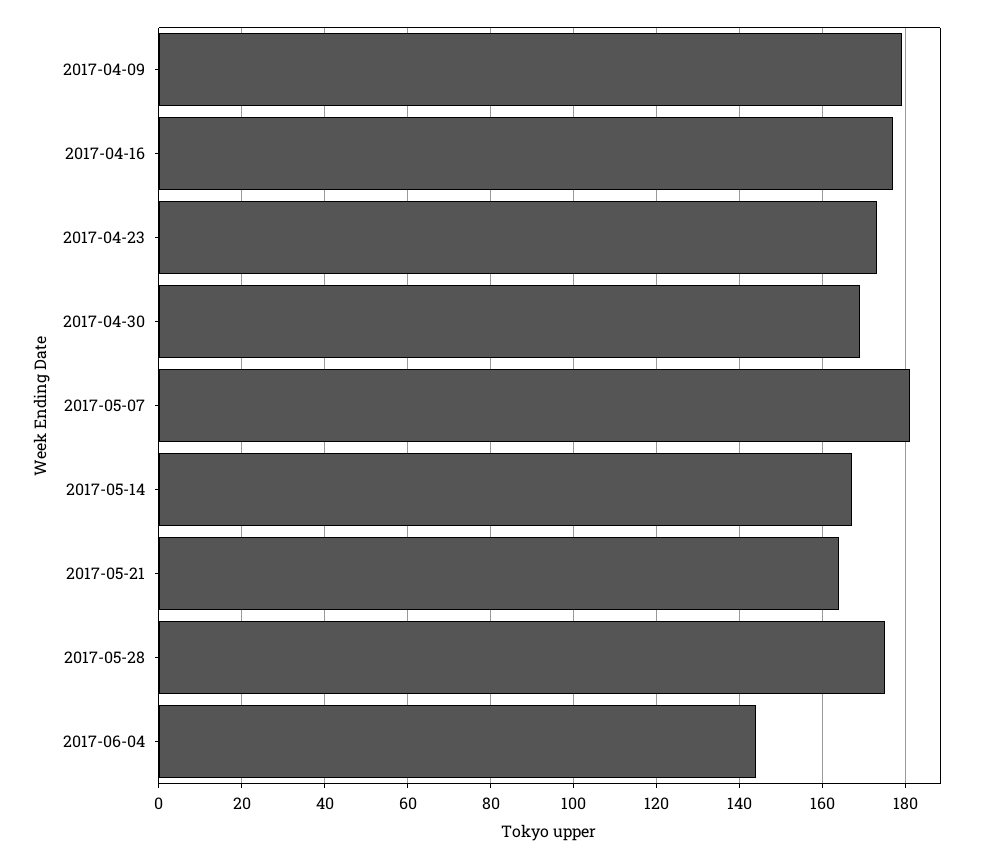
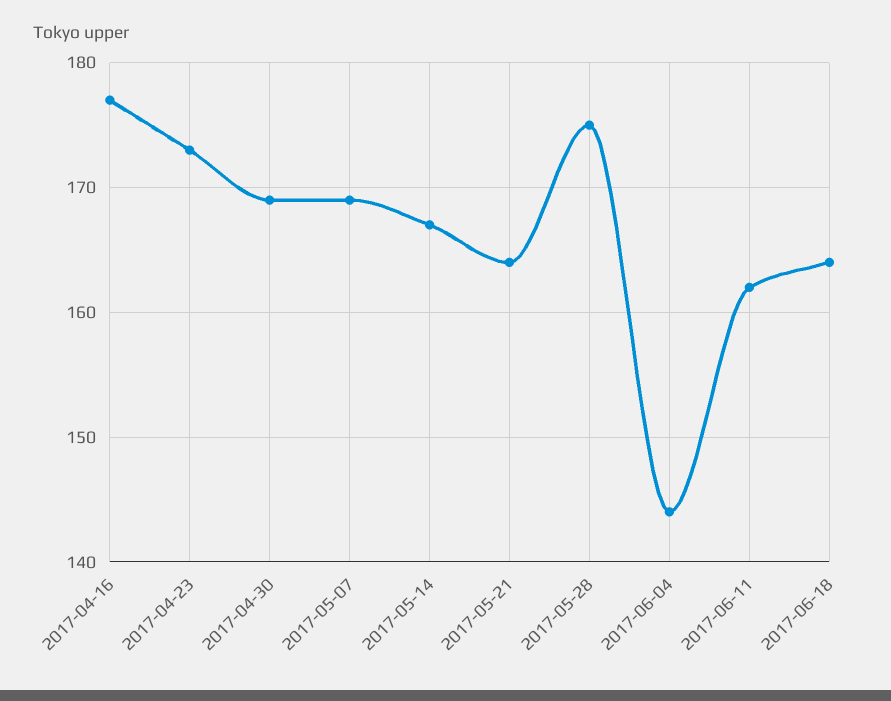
2017-04-09: 180 -> none
2017-05-07: 180 -> 169
2017-06-11: none -> 162
2017-06-18: none -> 164

